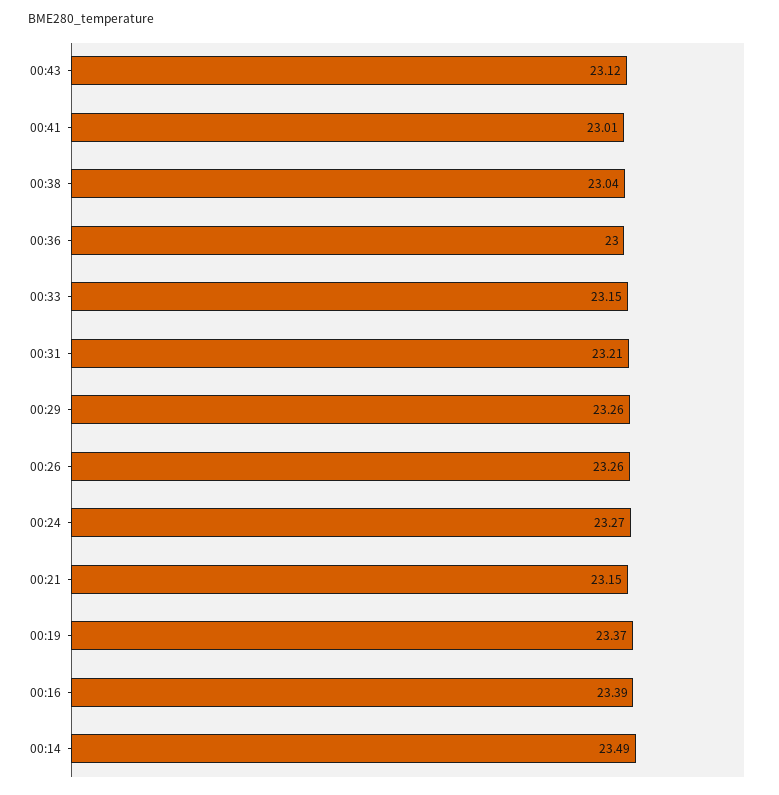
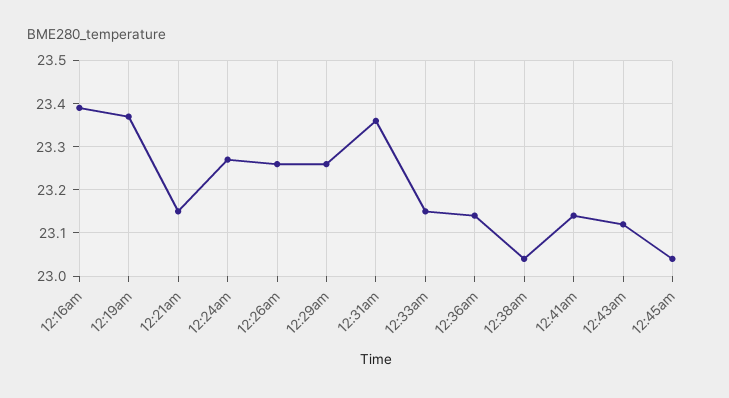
00:41: 23.01 -> 23.15
00:36: 23 -> 23.15
00:31: 23.21 -> 23.35
00:14: 23.49 -> none
12:45am: none -> 23.05

